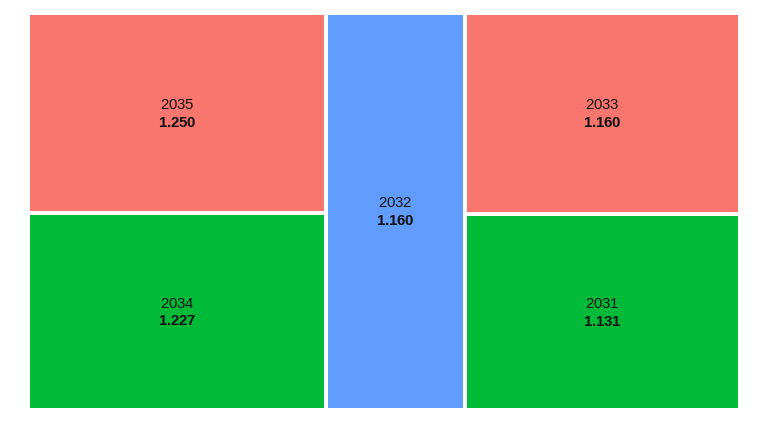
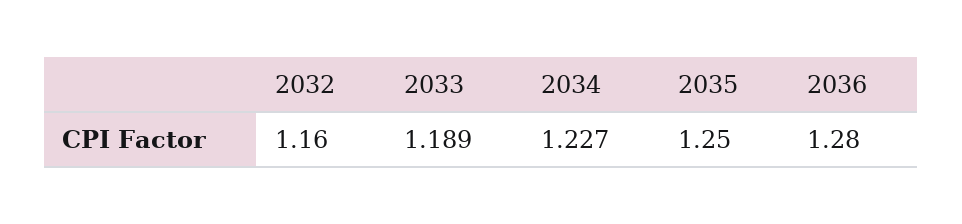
2033: 1.16 -> 1.189
2031: 1.131 -> none
2036: none -> 1.28

